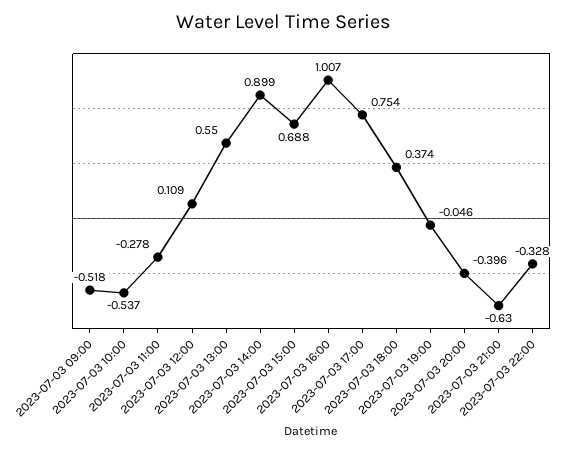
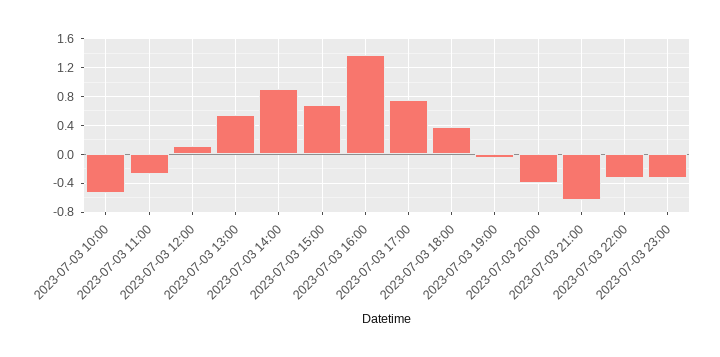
2023-07-03 09:00: -0.518 -> none
2023-07-03 16:00: 1.007 -> 1.4
2023-07-03 23:00: none -> -0.3

